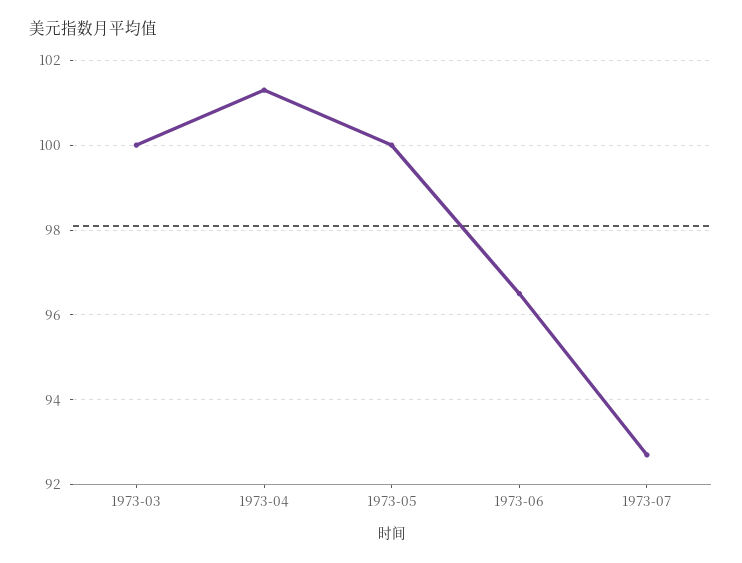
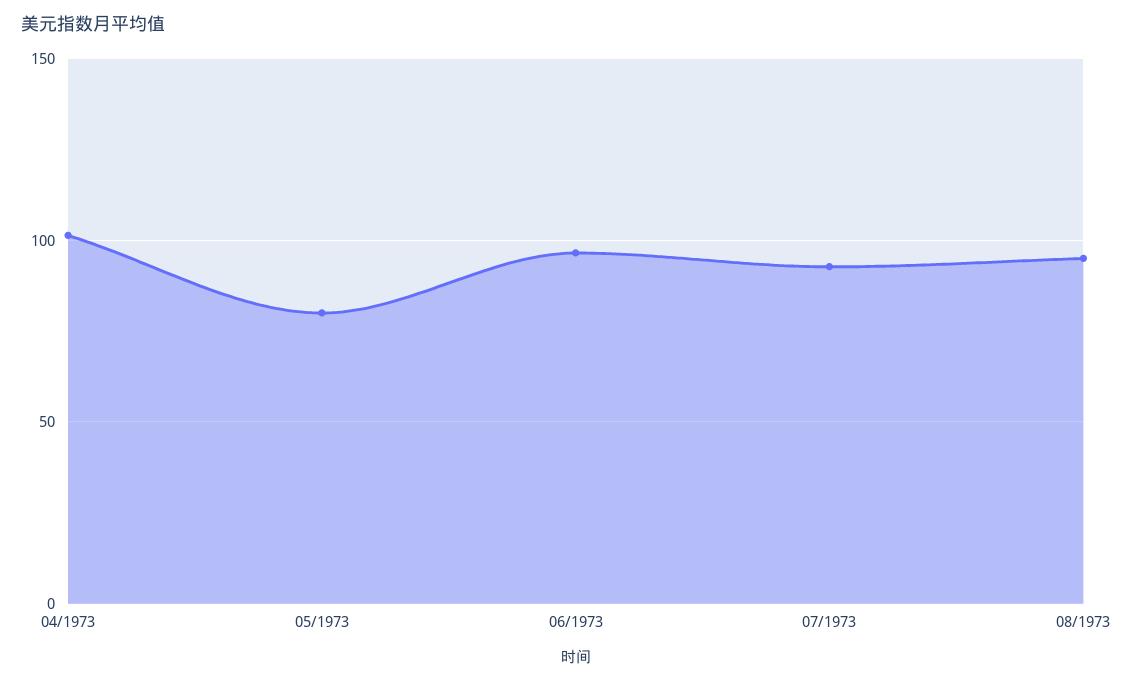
1973-03: 100 -> none
1973-05: 100 -> 80
08/1973: none -> 95

